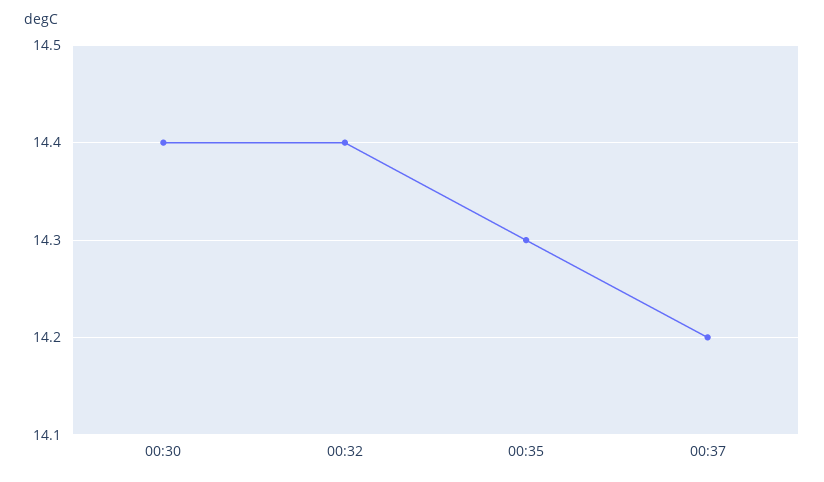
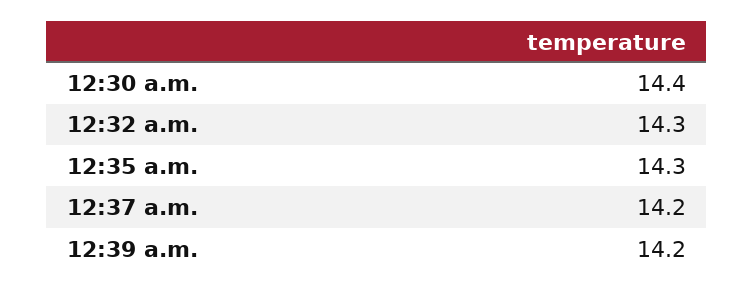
00:32: 14.4 -> 14.3
12:39 a.m.: none -> 14.2

